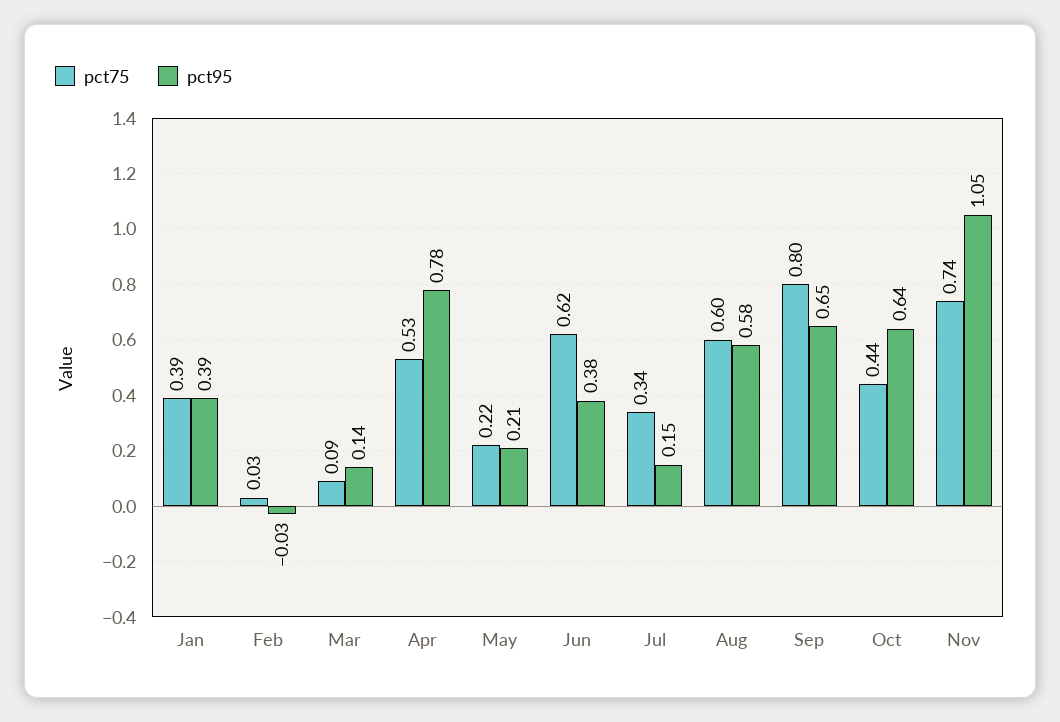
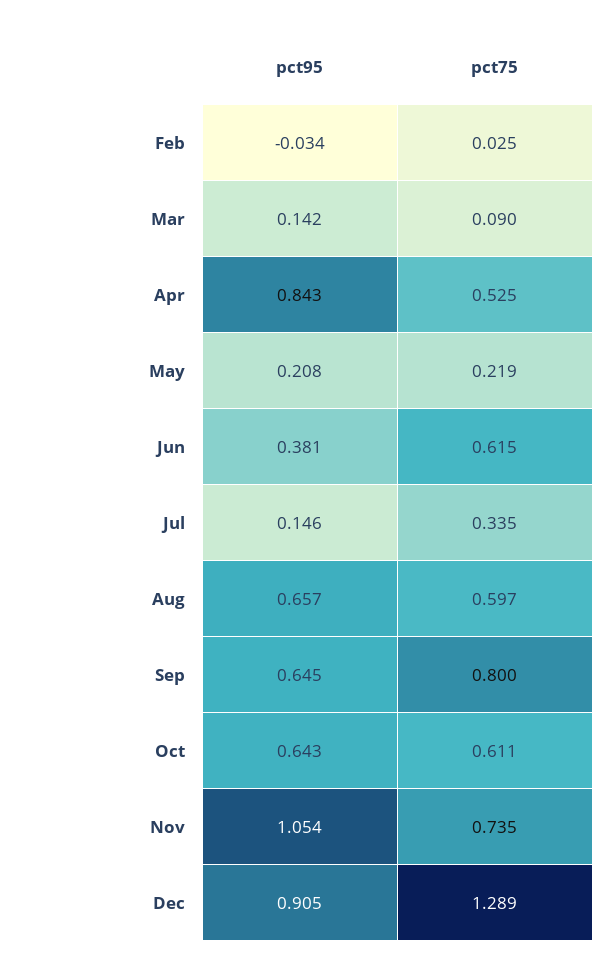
pct75, Jan: 0.39 -> none
pct95, Jan: 0.39 -> none
pct95, Apr: 0.78 -> 0.843
pct95, Aug: 0.58 -> 0.657
pct75, Oct: 0.44 -> 0.611
pct95, Dec: none -> 0.905
pct75, Dec: none -> 1.289

